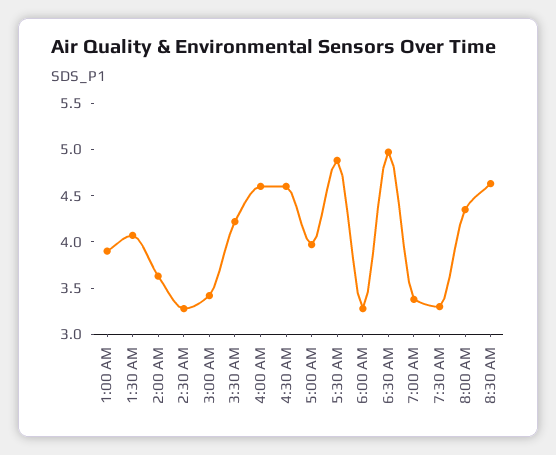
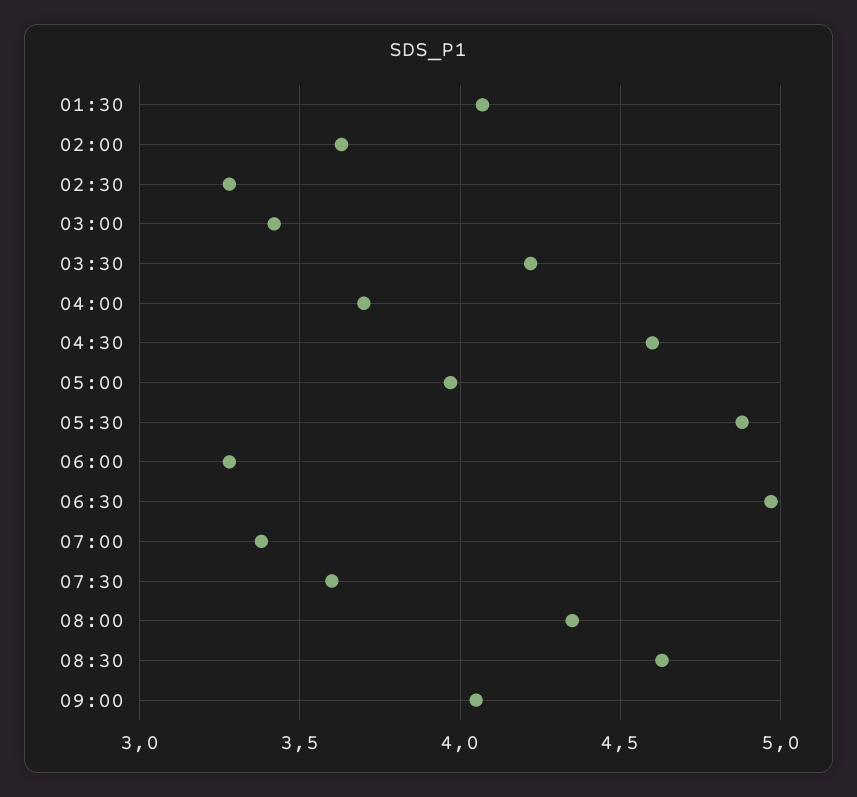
1:00 AM: 3.9 -> none
4:00 AM: 4.6 -> 3.7
7:30 AM: 3.3 -> 3.6
09:00: none -> 4.05

